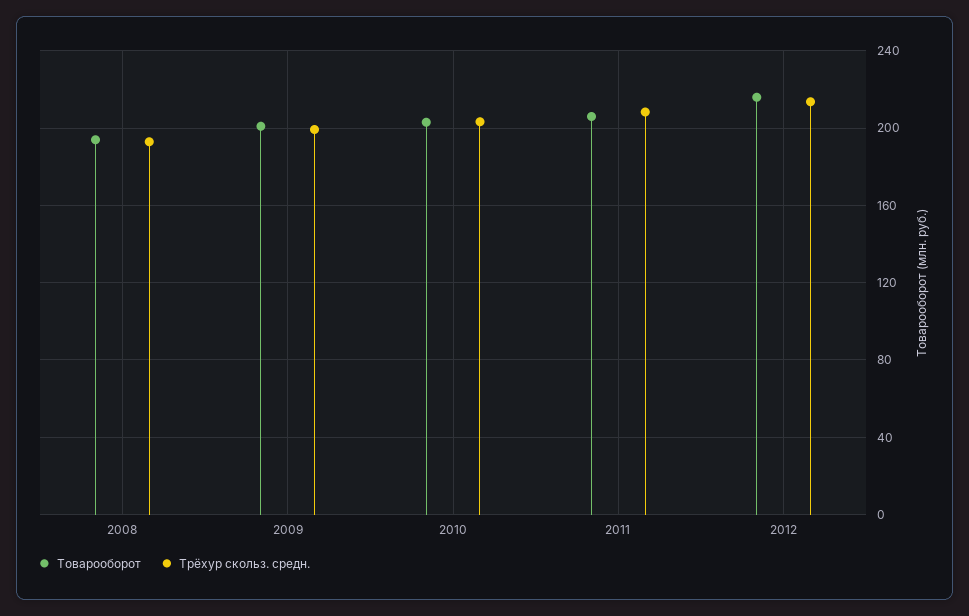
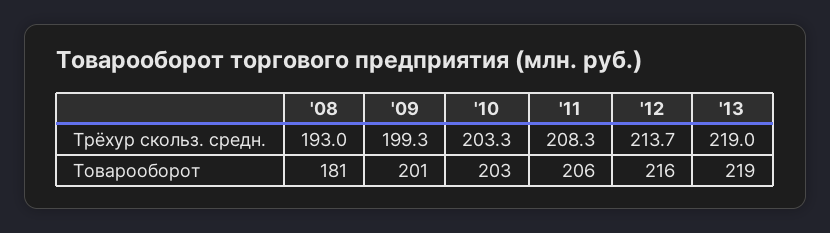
Товарооборот, 2008: 195 -> 181
Трёхур скольз. средн., '13: none -> 219
Товарооборот, '13: none -> 219

